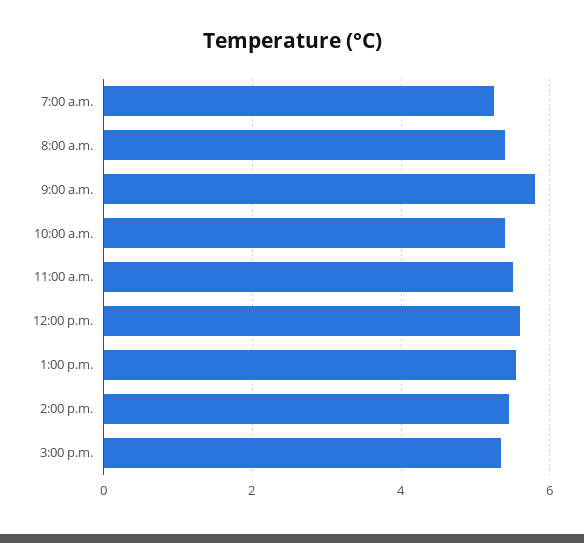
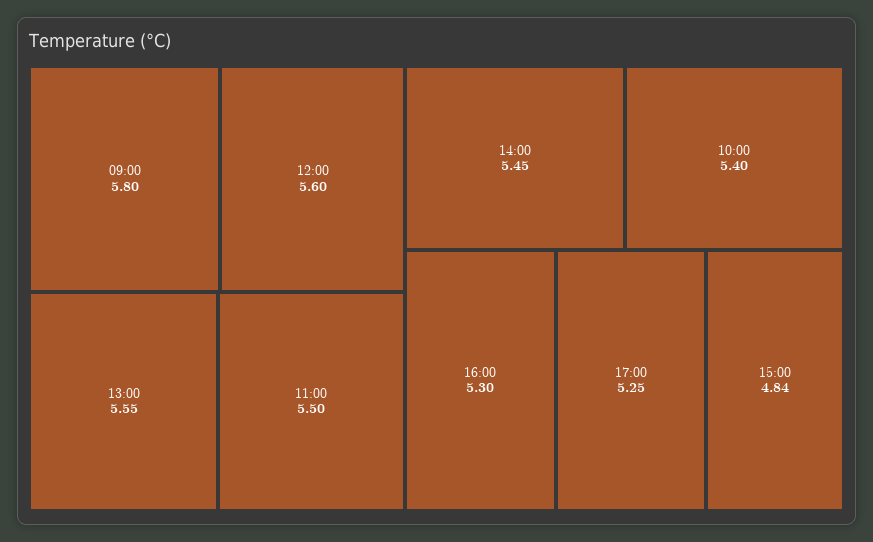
7:00 a.m.: 5.2 -> none
8:00 a.m.: 5.4 -> none
3:00 p.m.: 5.4 -> 4.84
16:00: none -> 5.3
17:00: none -> 5.25

